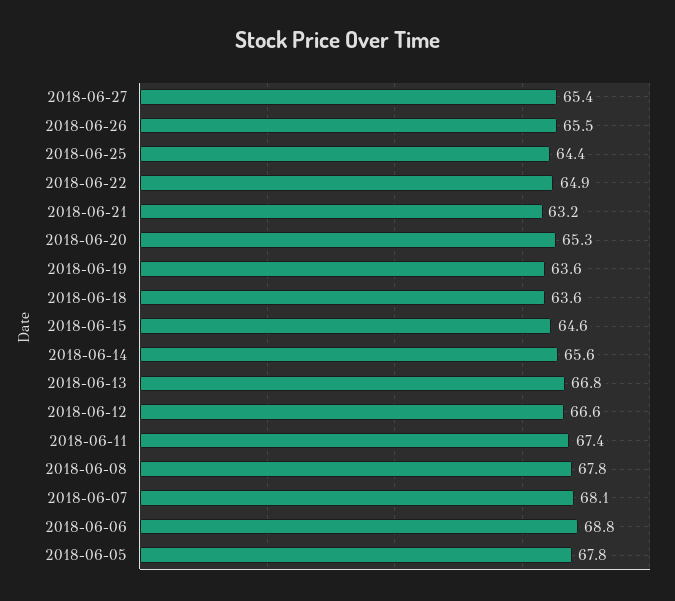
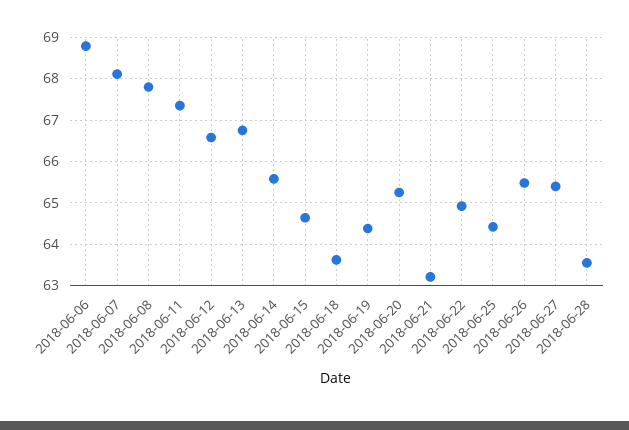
2018-06-19: 63.6 -> 64.4
2018-06-05: 67.8 -> none
2018-06-28: none -> 63.6

